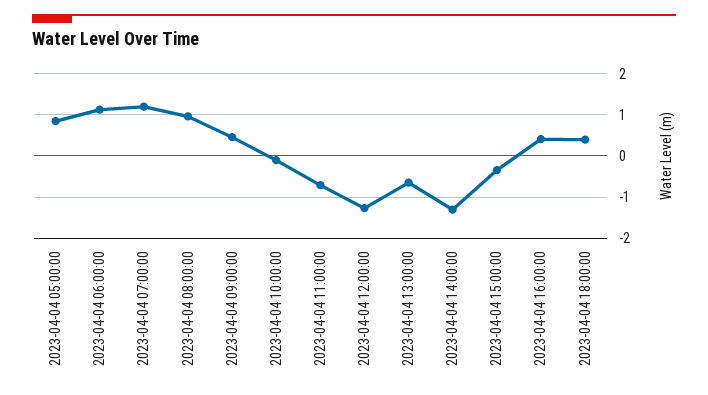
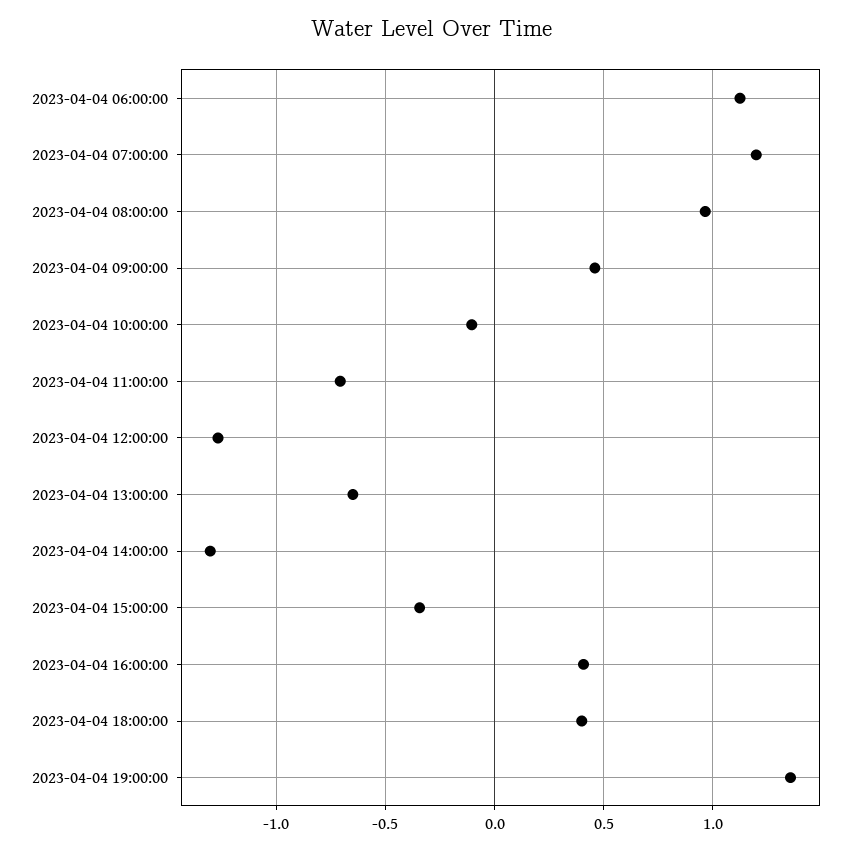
2023-04-04 05:00:00: 0.8 -> none
2023-04-04 19:00:00: none -> 1.35

